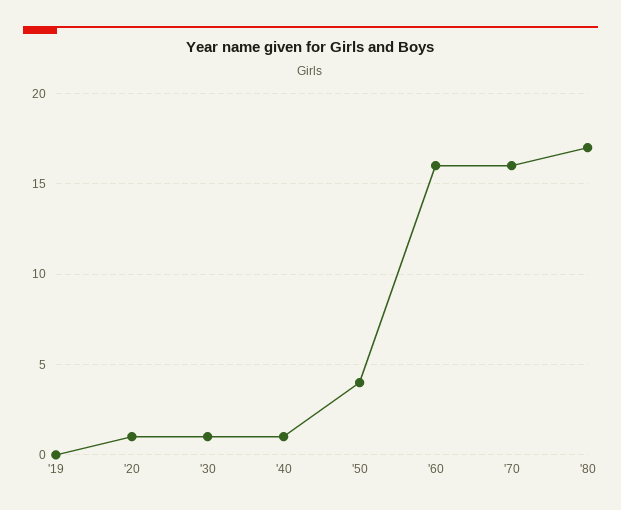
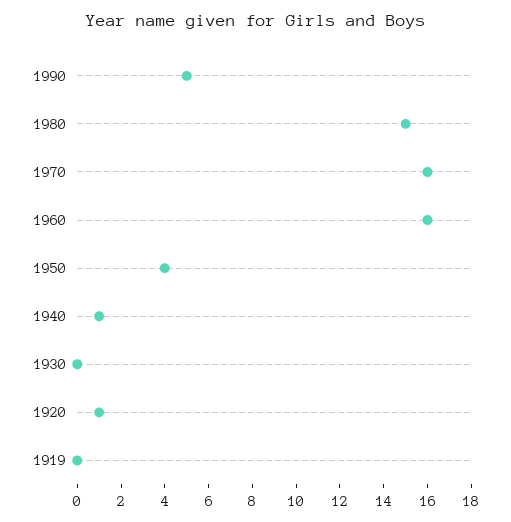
'30: 1 -> 0
'80: 17 -> 15
1990: none -> 5

